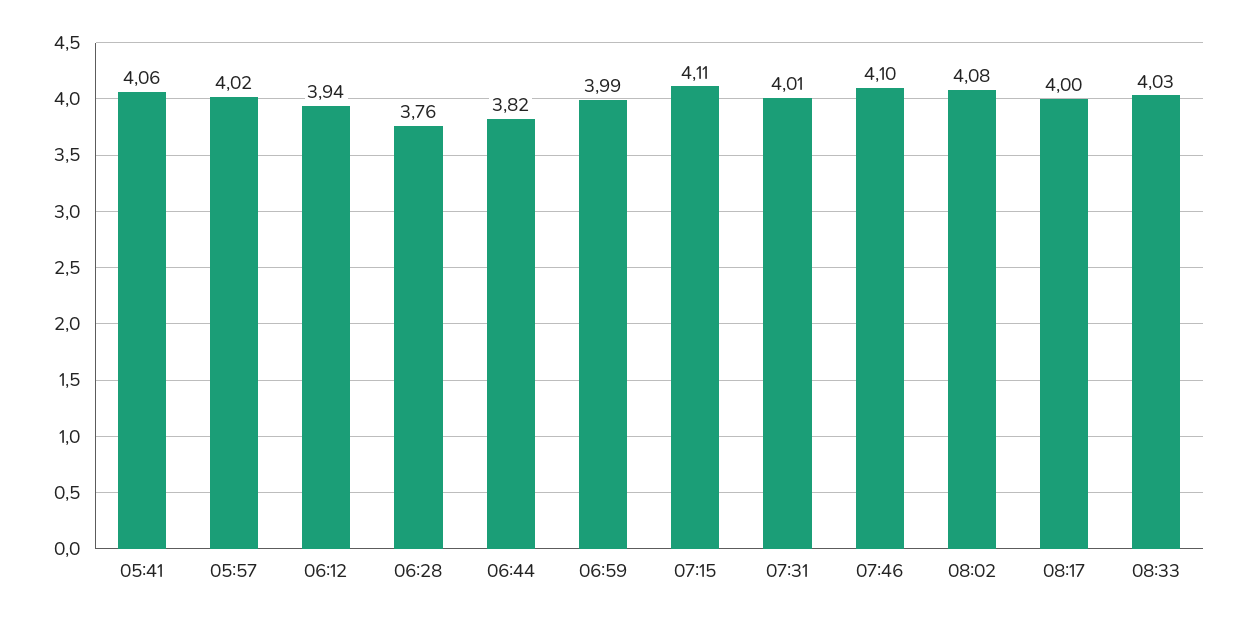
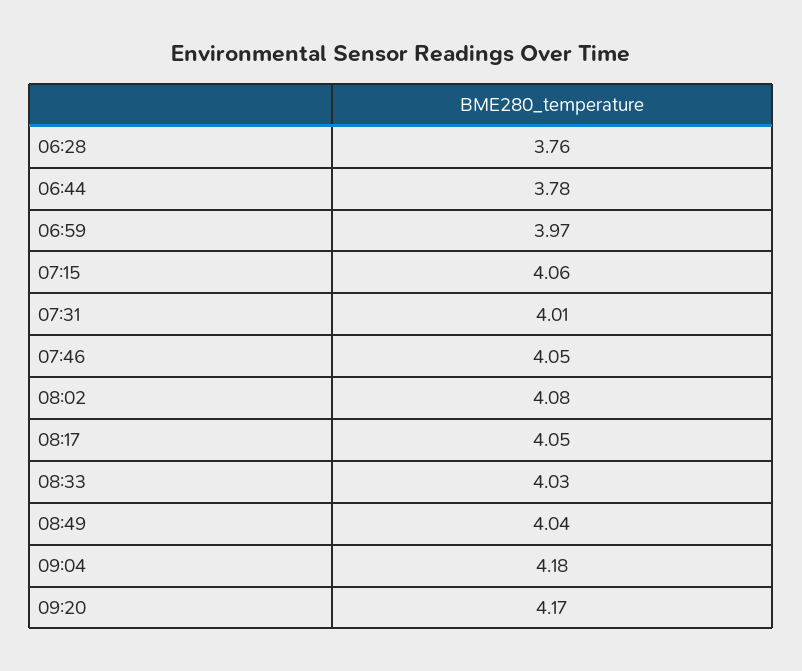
05:41: 4.06 -> none
05:57: 4.02 -> none
06:12: 3.94 -> none
06:44: 3.82 -> 3.78
06:59: 3.99 -> 3.97
07:15: 4.11 -> 4.06
07:46: 4.1 -> 4.05
08:17: 4 -> 4.05
08:49: none -> 4.04
09:04: none -> 4.18
09:20: none -> 4.17

